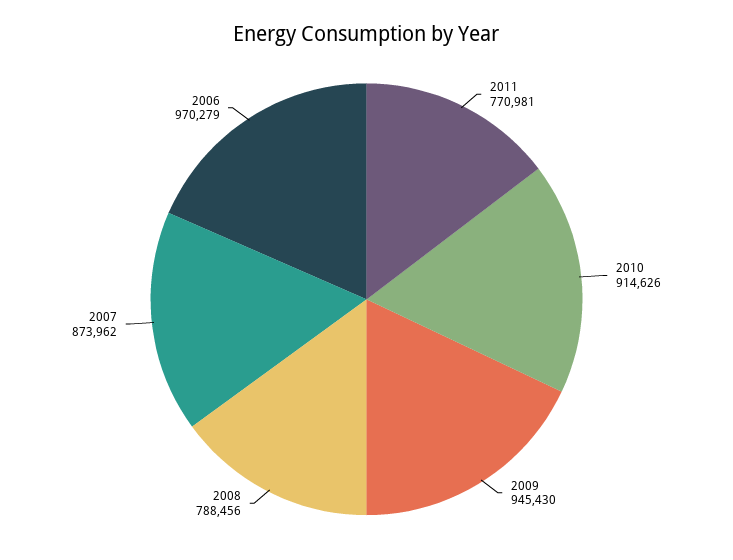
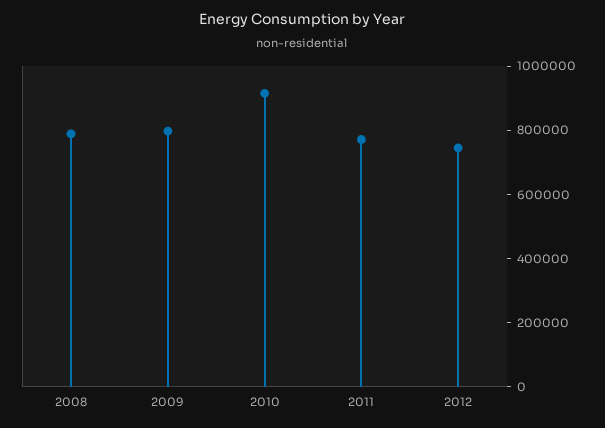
2009: 945430 -> 800000
2007: 873962 -> none
2006: 970279 -> none
2012: none -> 750000

